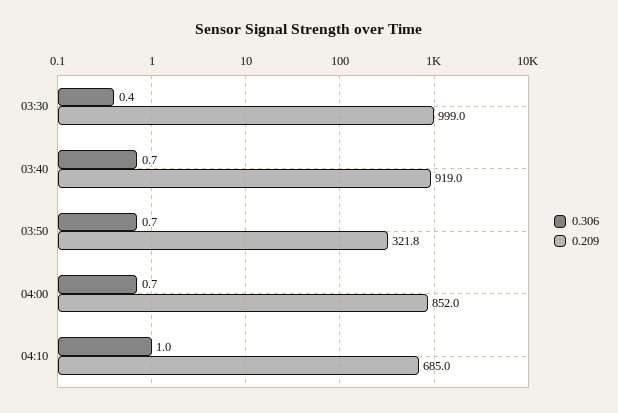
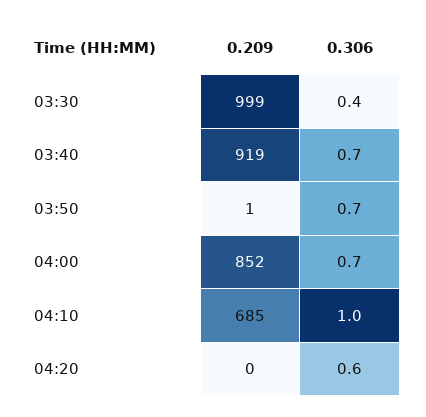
0.209, 03:50: 321.8 -> 1
0.209, 04:20: none -> 0
0.306, 04:20: none -> 0.6

